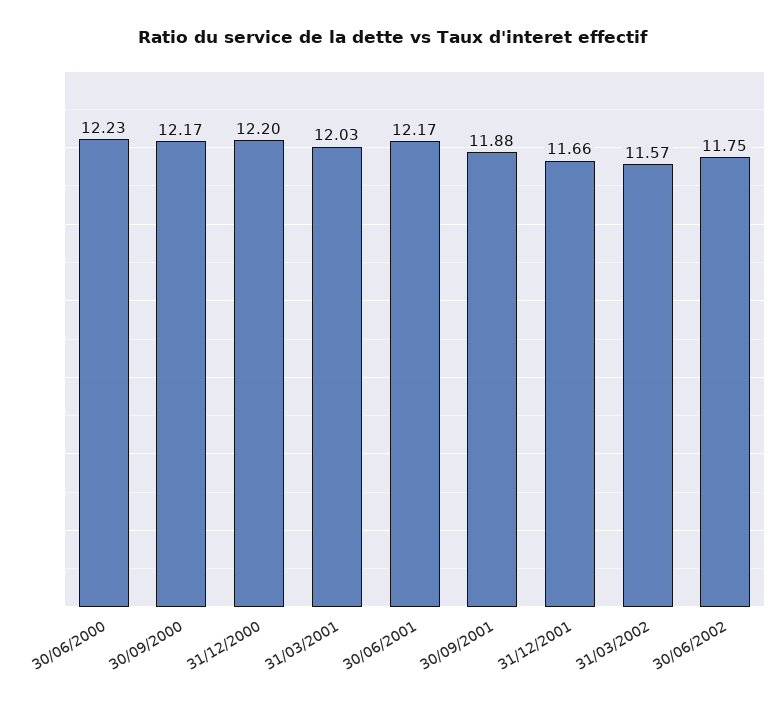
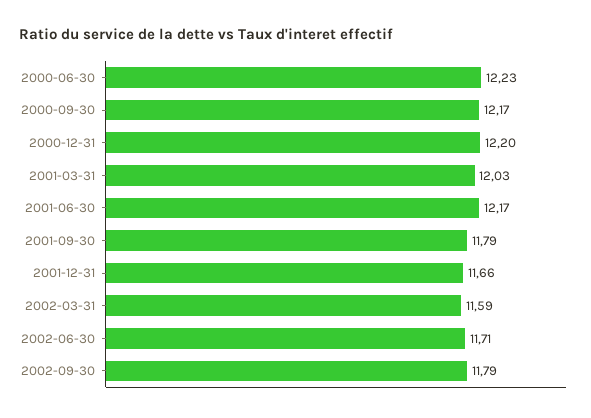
30/09/2001: 11.88 -> 11.79
31/03/2002: 11.57 -> 11.59
30/06/2002: 11.75 -> 11.71
2002-09-30: none -> 11.79

